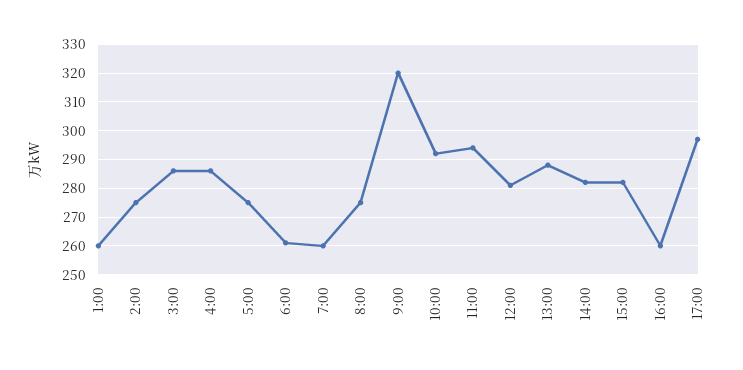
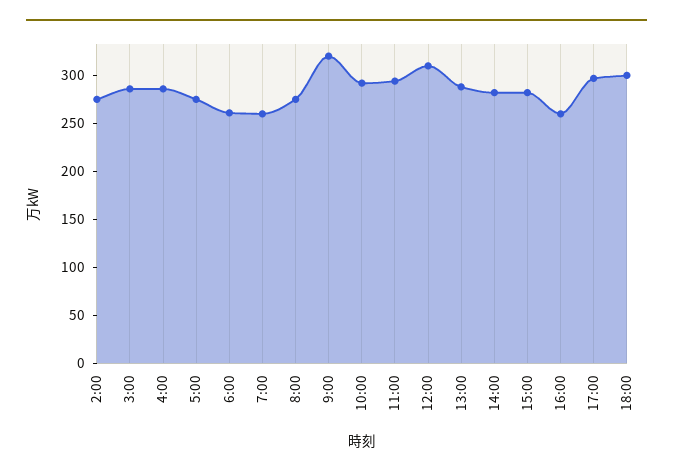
1:00: 260 -> none
12:00: 280 -> 310
18:00: none -> 300

